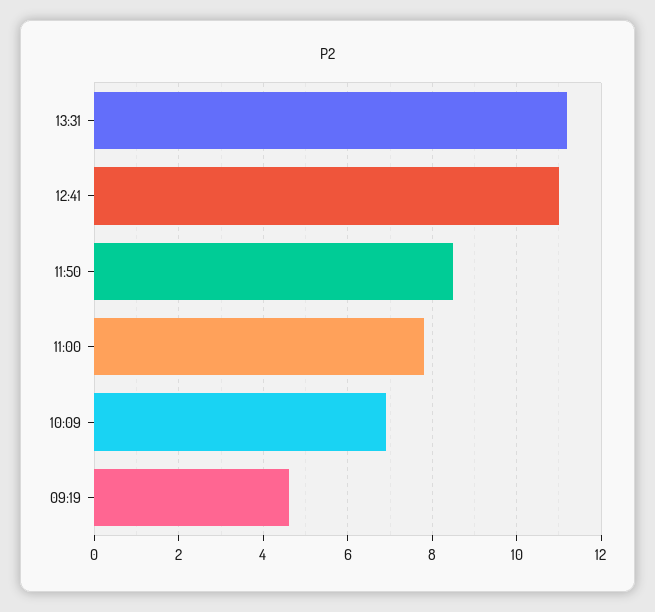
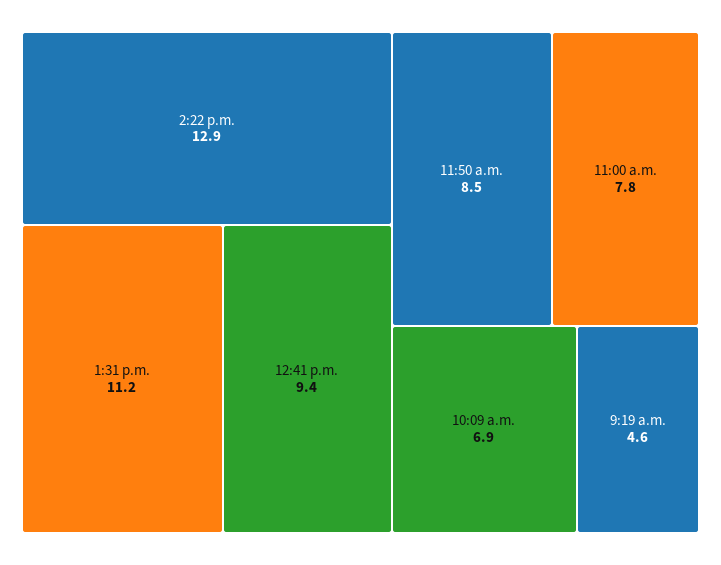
12:41: 11 -> 9.4
2:22 p.m.: none -> 12.9

